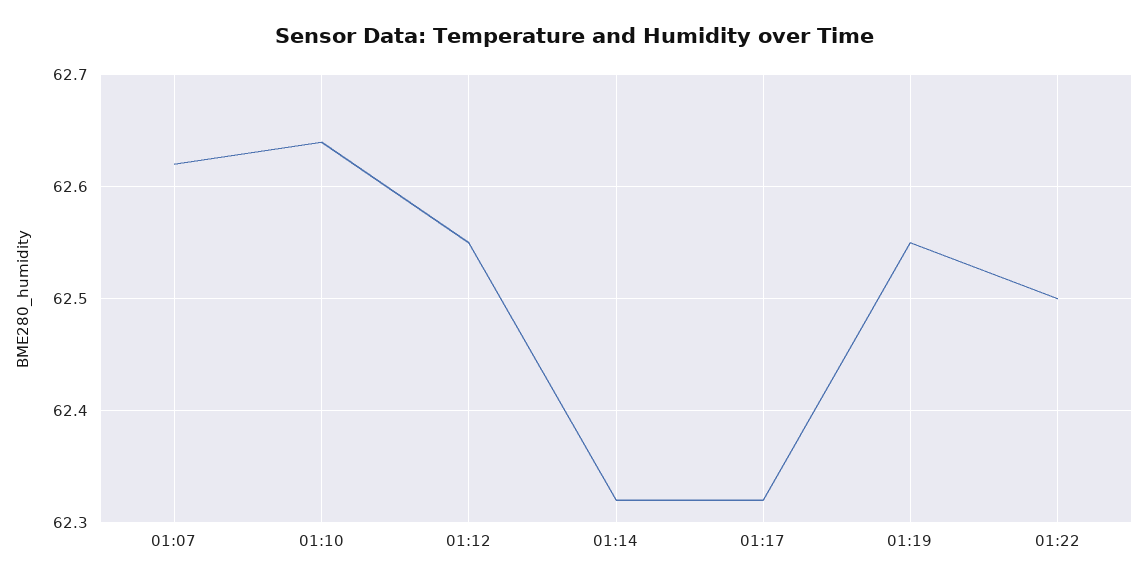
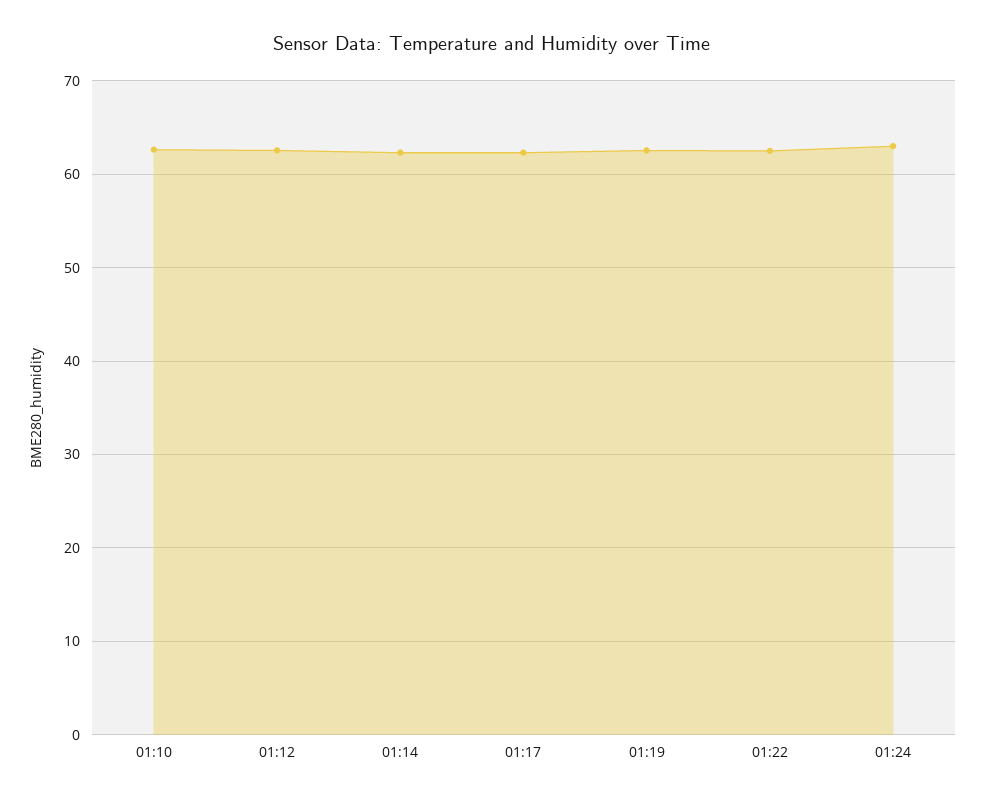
01:07: 62.62 -> none
01:24: none -> 63

